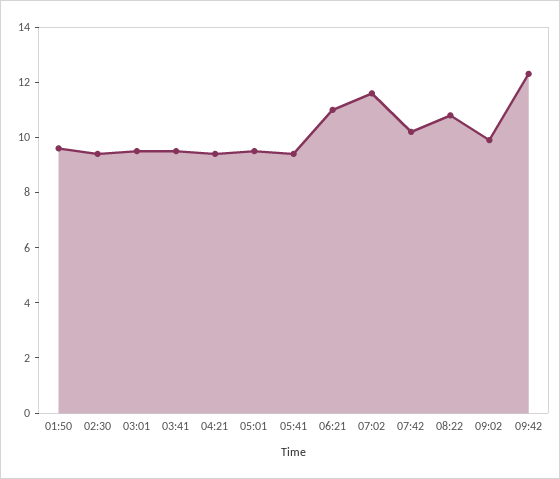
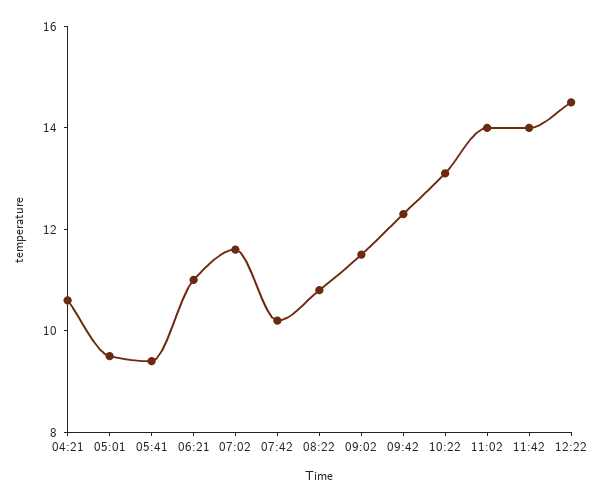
01:50: 9.5 -> none
02:30: 9.5 -> none
03:01: 9.5 -> none
03:41: 9.5 -> none
04:21: 9.5 -> 10.5
09:02: 10 -> 11.5
10:22: none -> 13
11:02: none -> 14
11:42: none -> 14
12:22: none -> 14.5

